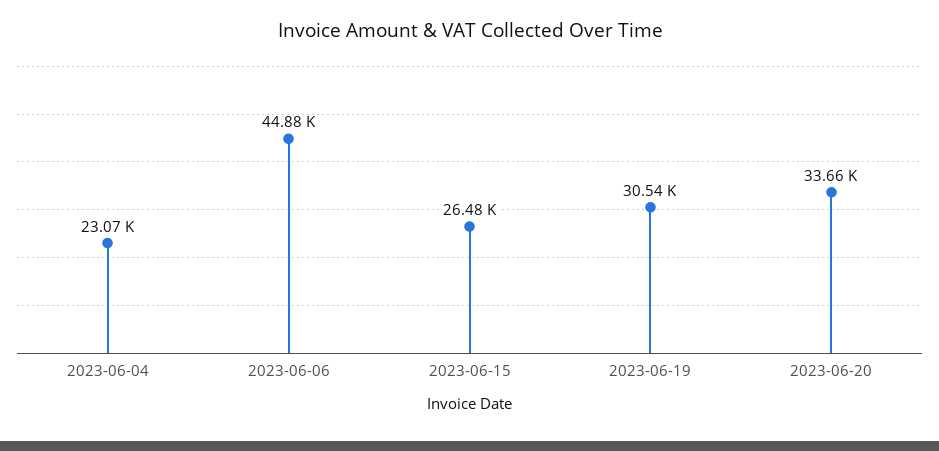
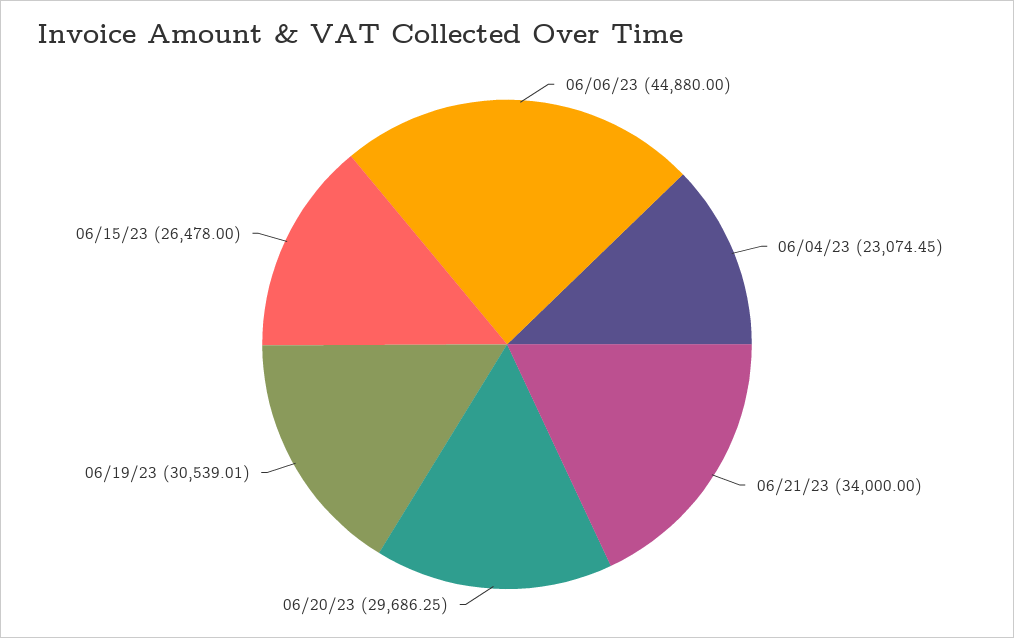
2023-06-20: 33660 -> 29686.25
06/21/23: none -> 34000

